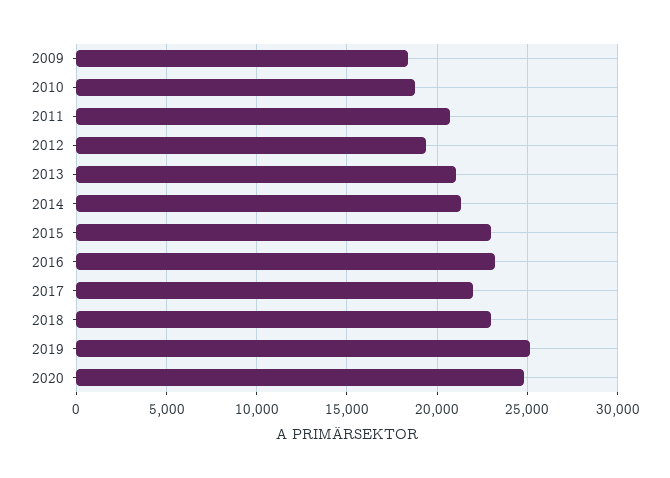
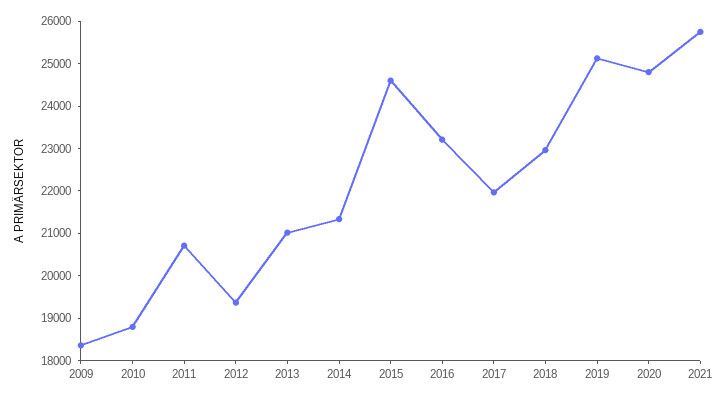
2015: 23000 -> 24600
2021: none -> 25800

